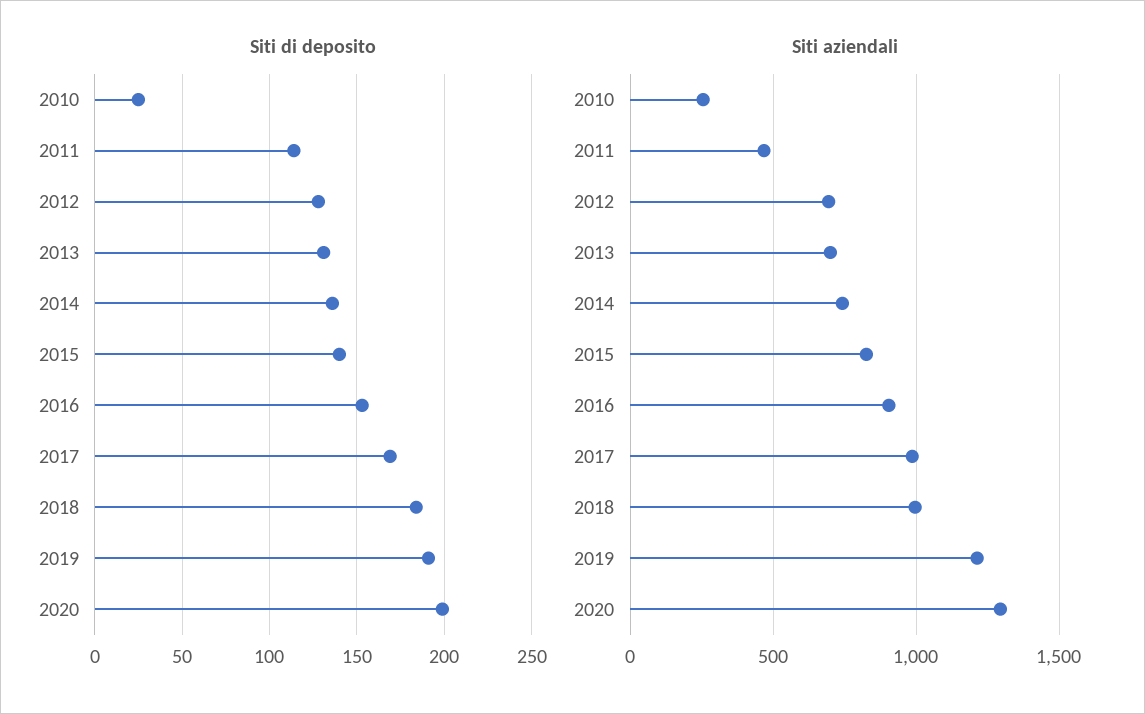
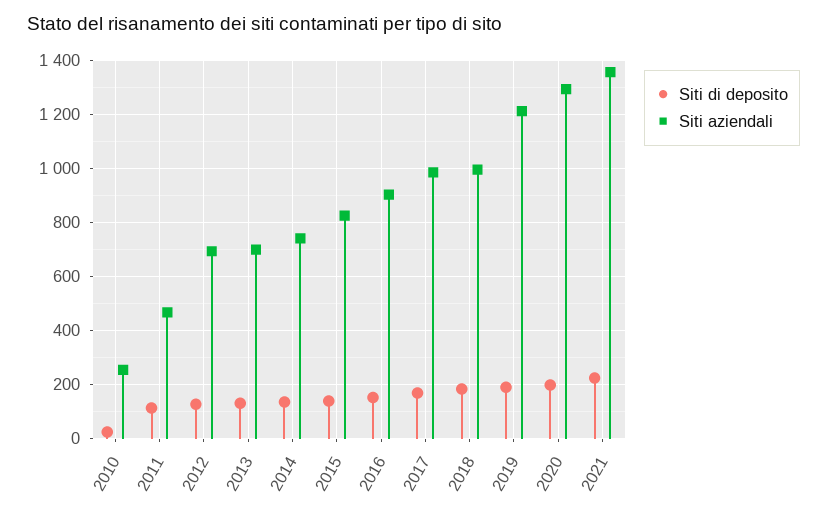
Siti di deposito, 2021: none -> 225
Siti aziendali, 2021: none -> 1350

